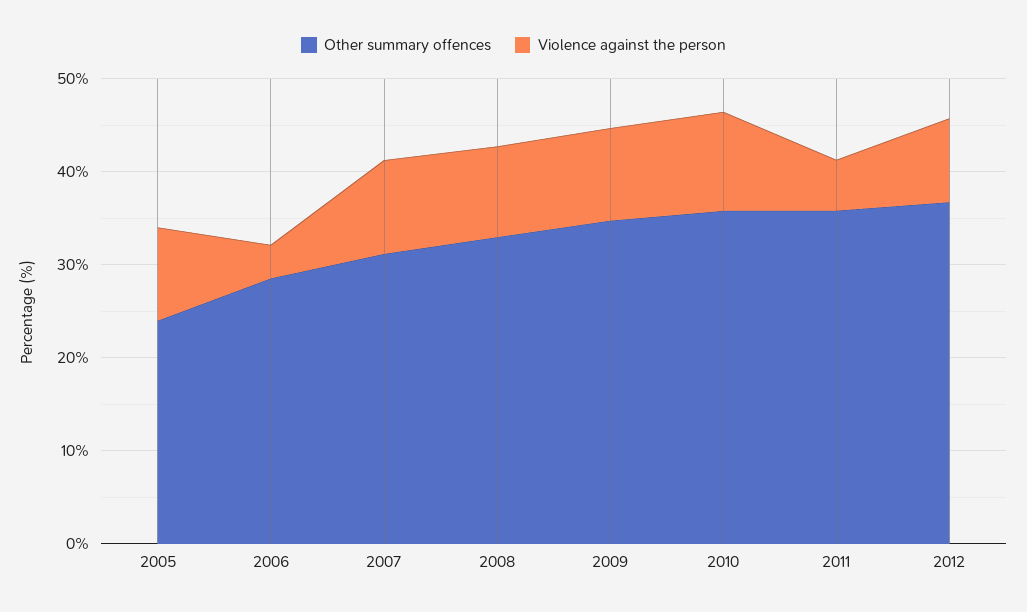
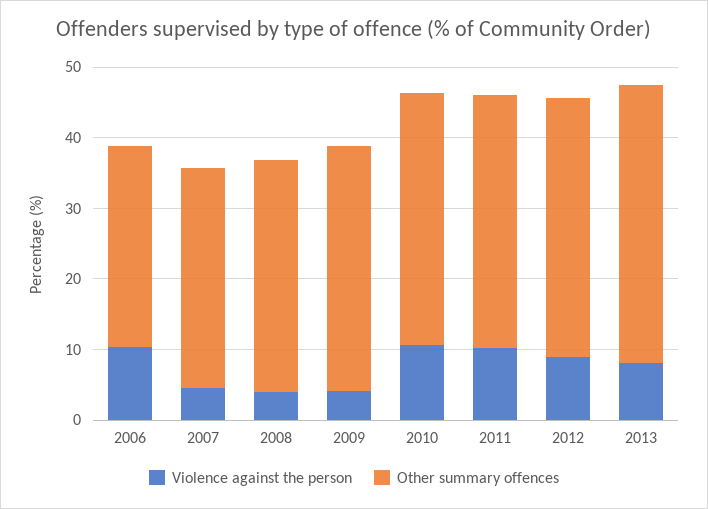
Other summary offences, 2005: 24 -> none
Violence against the person, 2005: 10 -> none
Violence against the person, 2006: 4 -> 10
Violence against the person, 2007: 10 -> 4
Violence against the person, 2008: 10 -> 4
Violence against the person, 2009: 10 -> 4
Violence against the person, 2011: 6 -> 10
Violence against the person, 2013: none -> 8
Other summary offences, 2013: none -> 40

